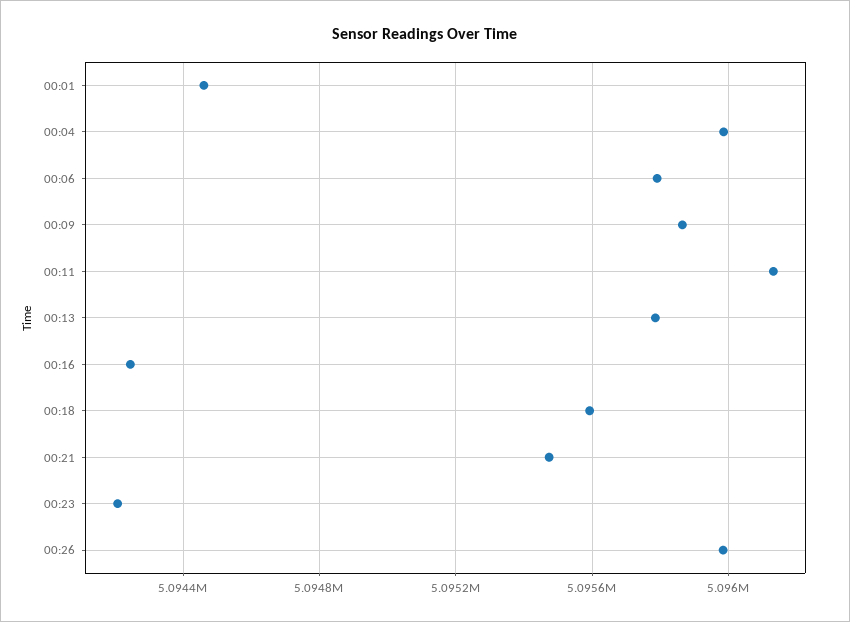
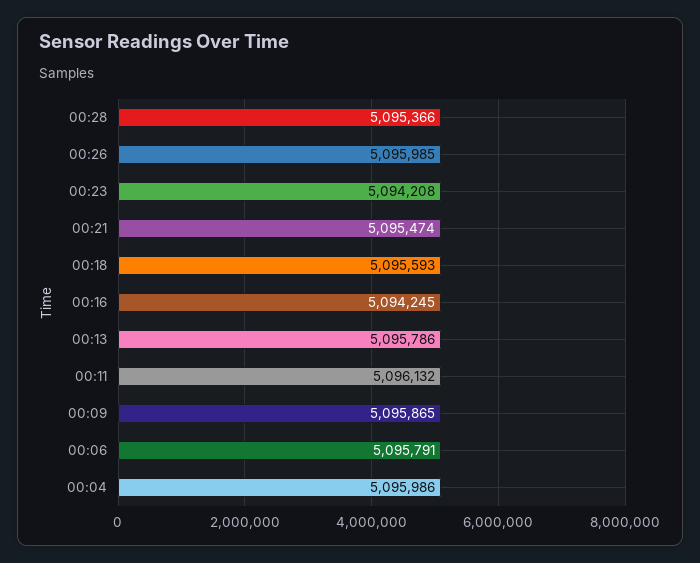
00:01: 5094450 -> none
00:28: none -> 5095366

